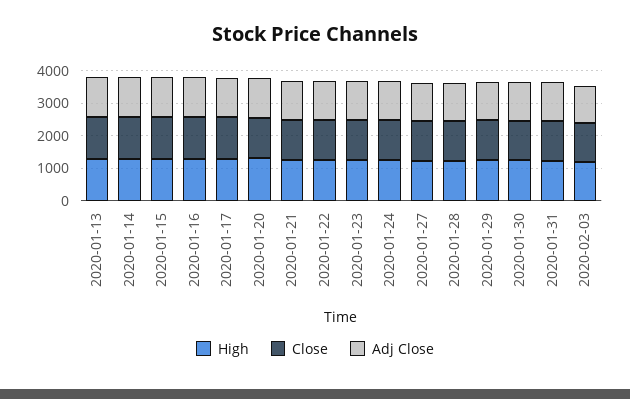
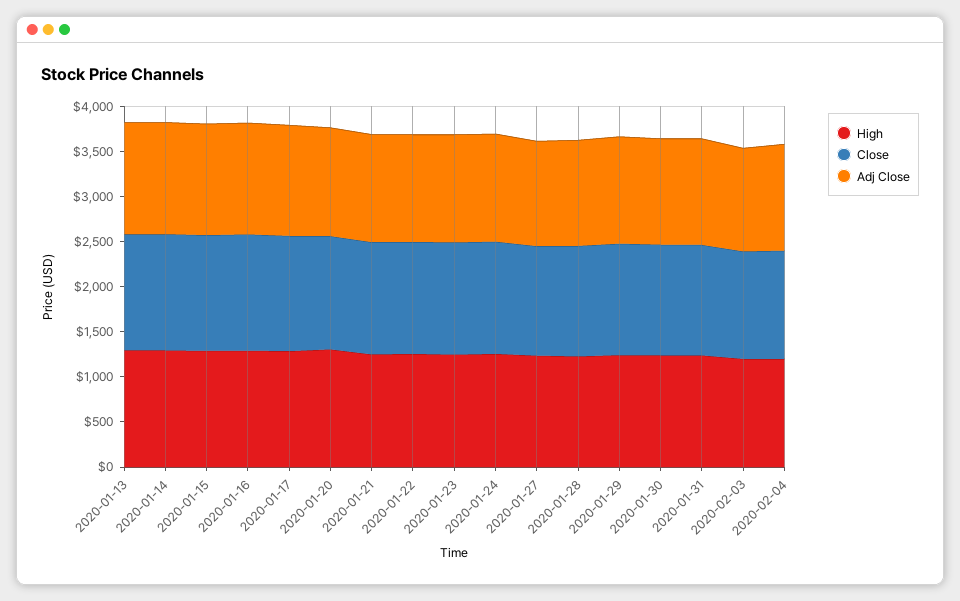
High, 2020-02-04: none -> 1200
Close, 2020-02-04: none -> 1200
Adj Close, 2020-02-04: none -> 1200

